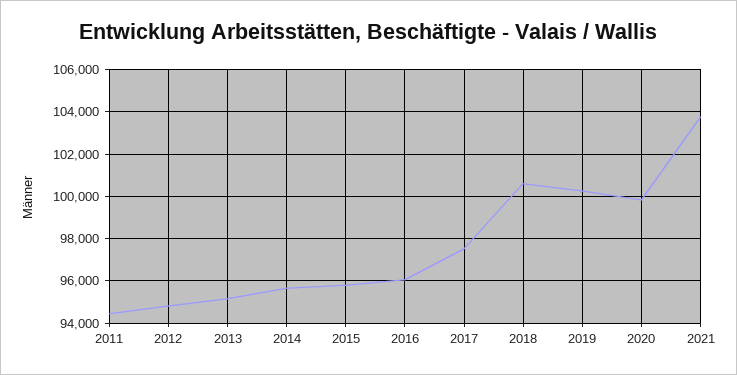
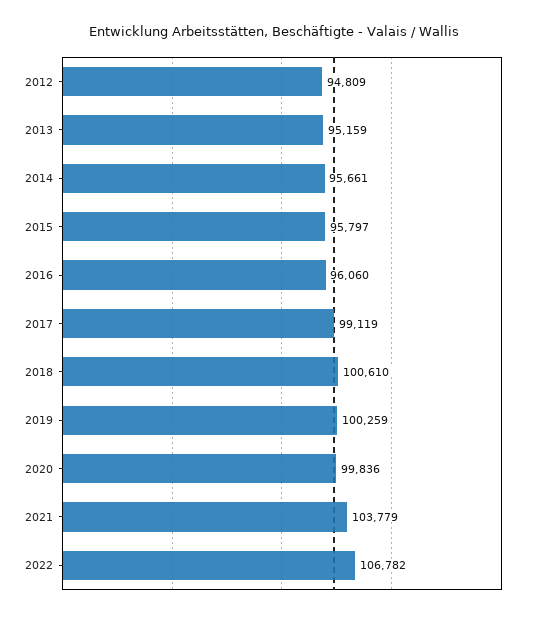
2011: 94500 -> none
2017: 97500 -> 99119
2022: none -> 106782

